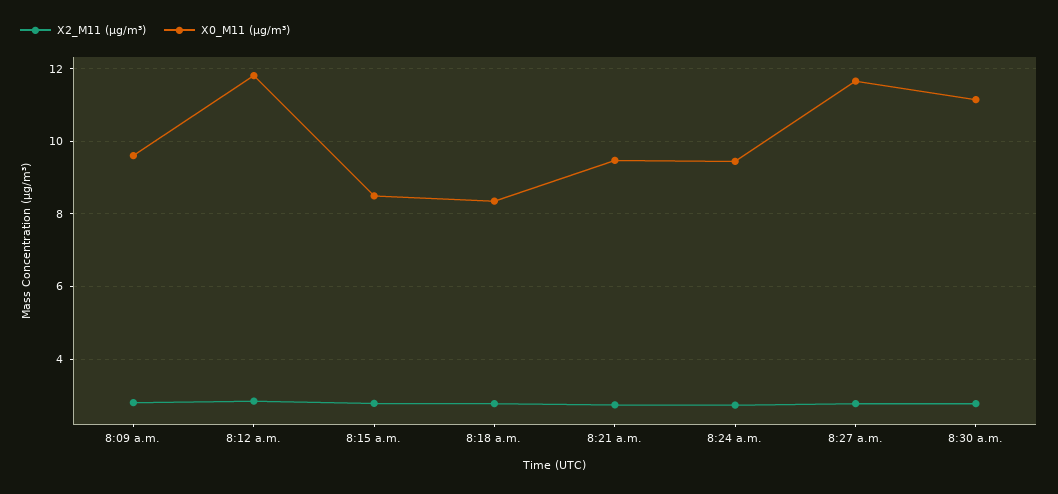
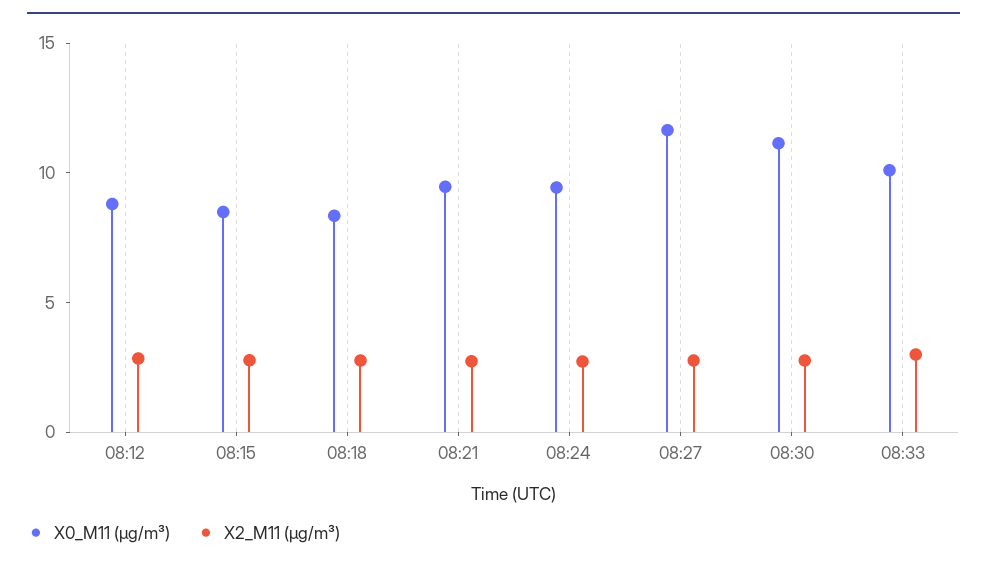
X2_M11 (μg/m³), 8:09 a.m.: 2.8 -> none
X0_M11 (μg/m³), 8:09 a.m.: 9.6 -> none
X0_M11 (μg/m³), 8:12 a.m.: 11.8 -> 9
X0_M11 (μg/m³), 08:33: none -> 10
X2_M11 (μg/m³), 08:33: none -> 3

